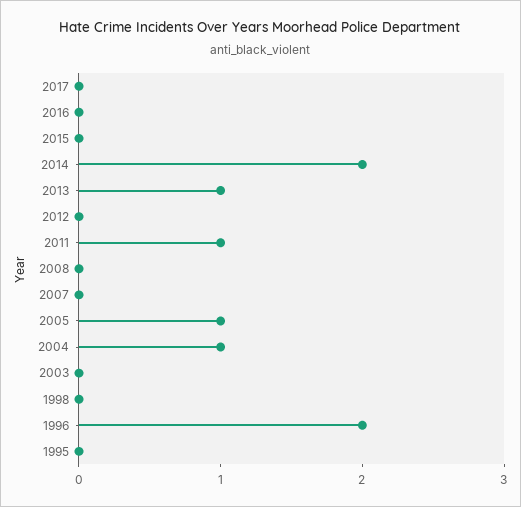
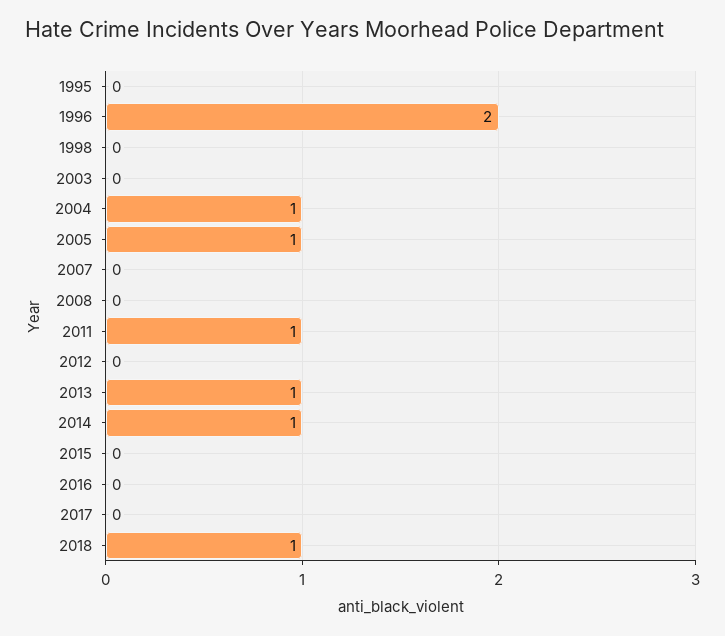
2014: 2 -> 1
2018: none -> 1

